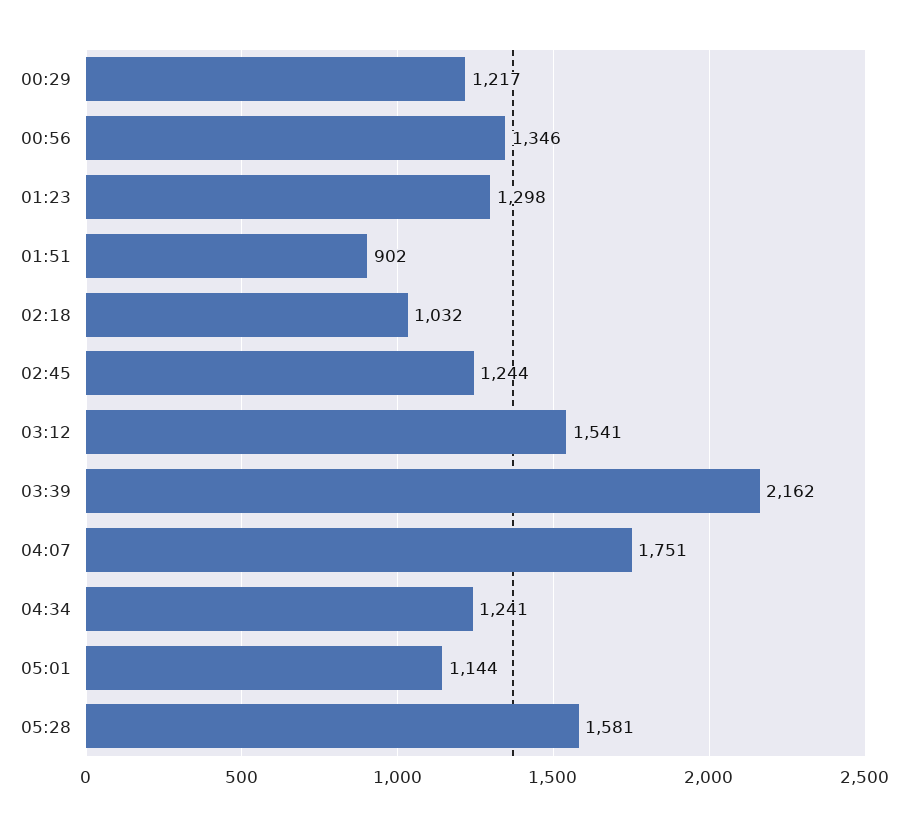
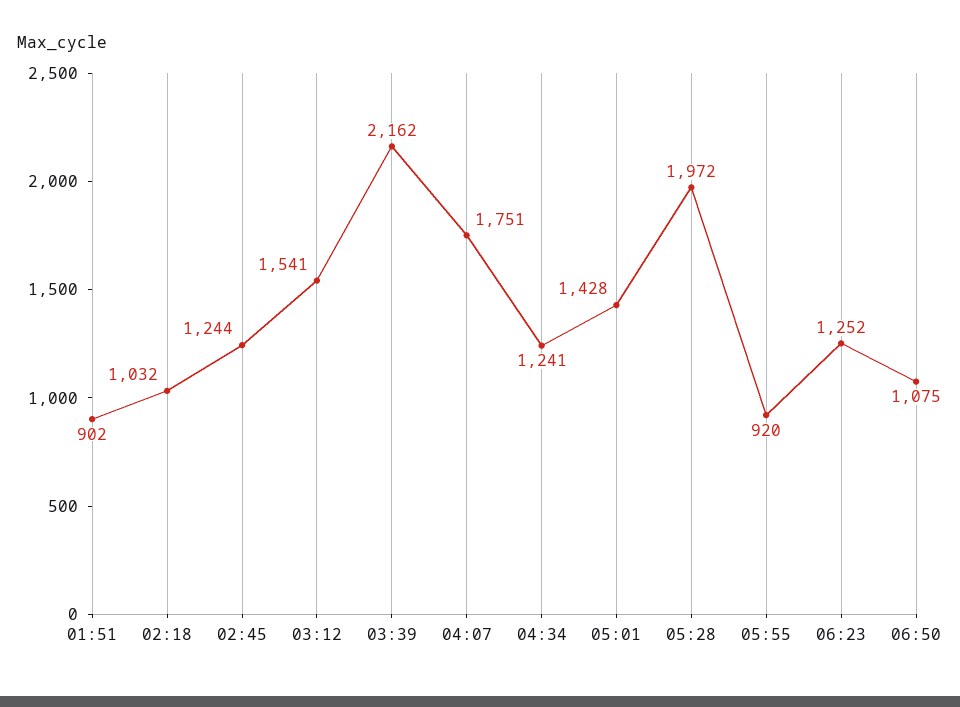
00:29: 1217 -> none
00:56: 1346 -> none
01:23: 1298 -> none
05:01: 1144 -> 1428
05:28: 1581 -> 1972
05:55: none -> 920
06:23: none -> 1252
06:50: none -> 1075

